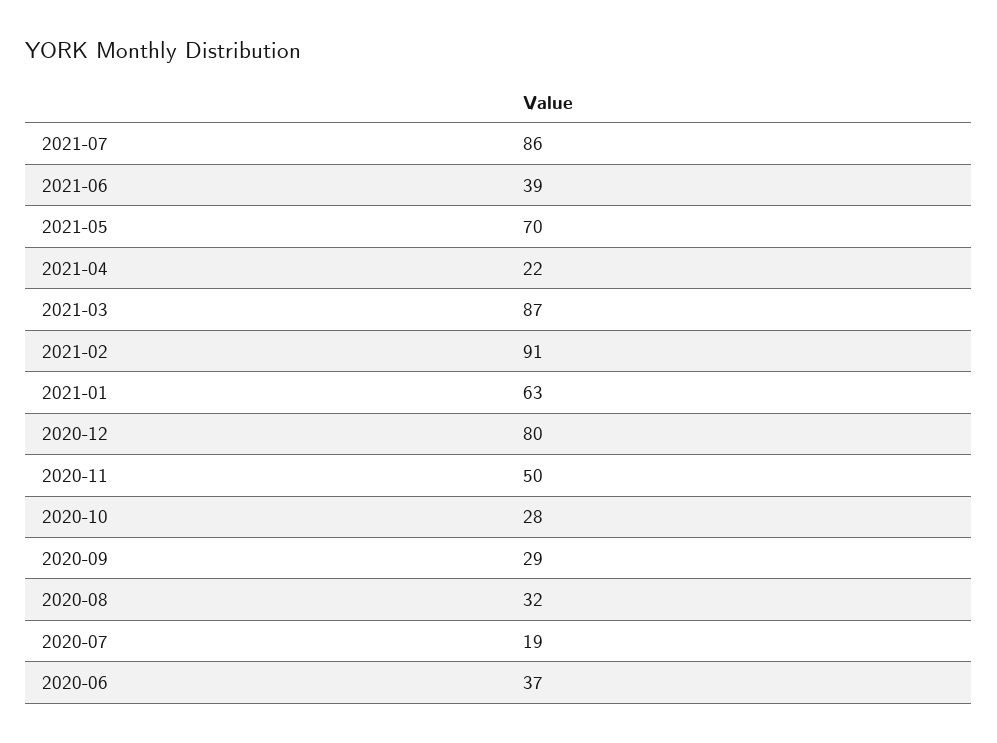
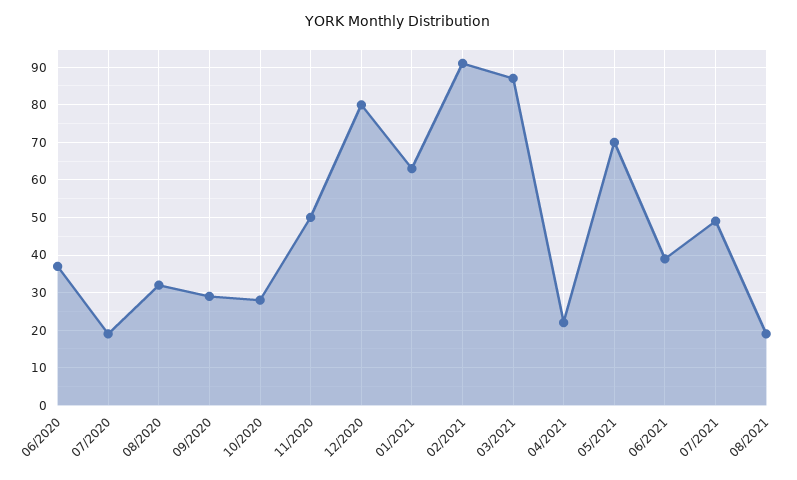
2021-07: 86 -> 50
08/2021: none -> 20

